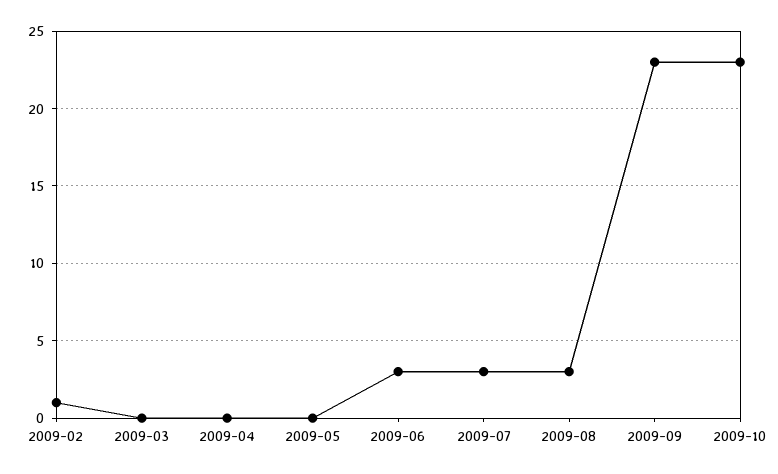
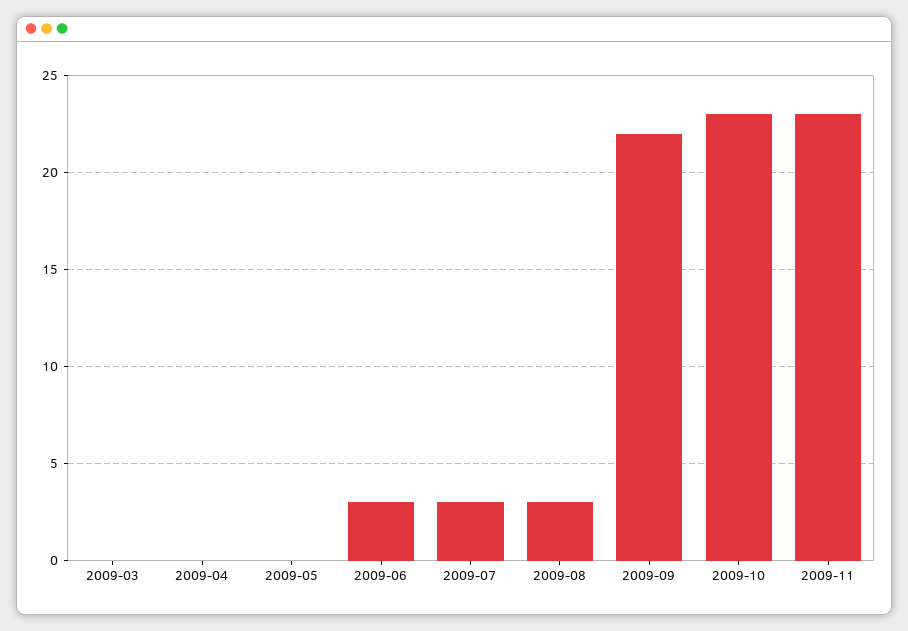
2009-02: 1 -> none
2009-09: 23 -> 22
2009-11: none -> 23

